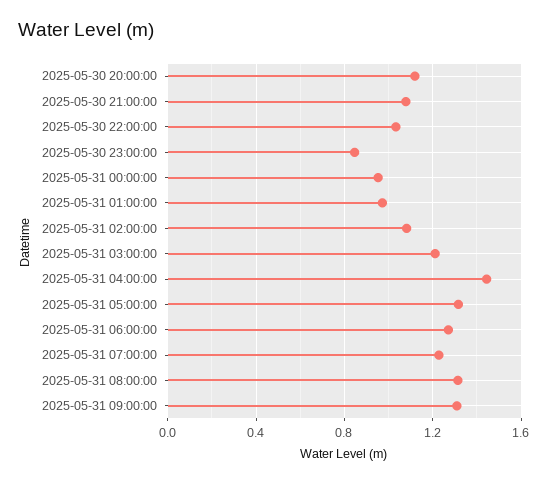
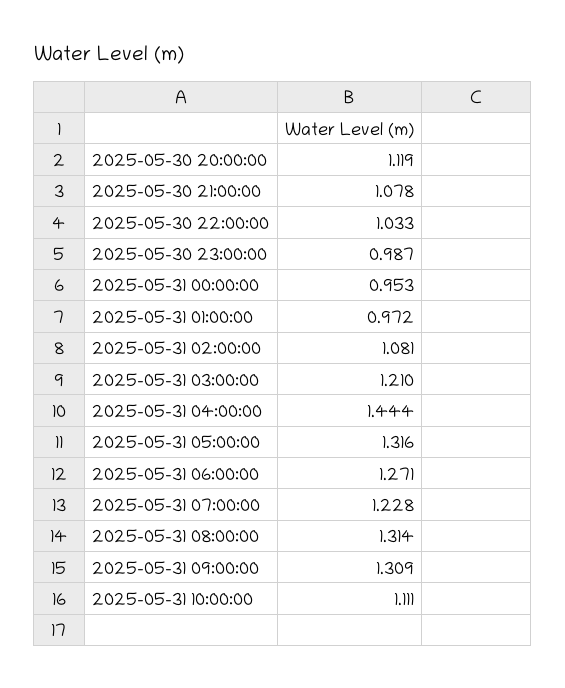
2025-05-30 23:00:00: 0.85 -> 0.987
2025-05-31 10:00:00: none -> 1.111

